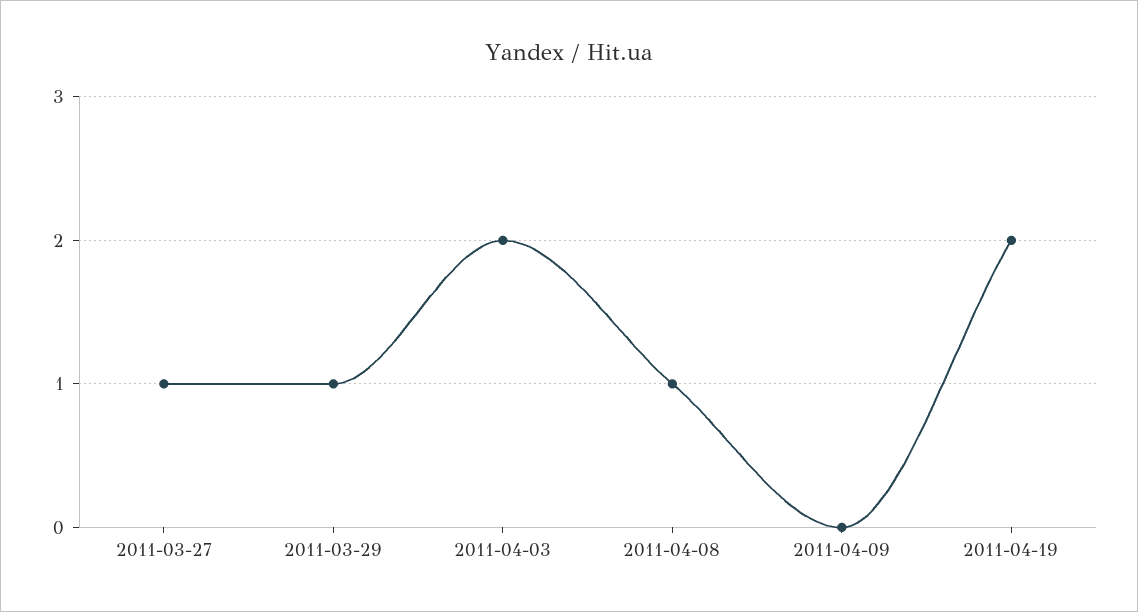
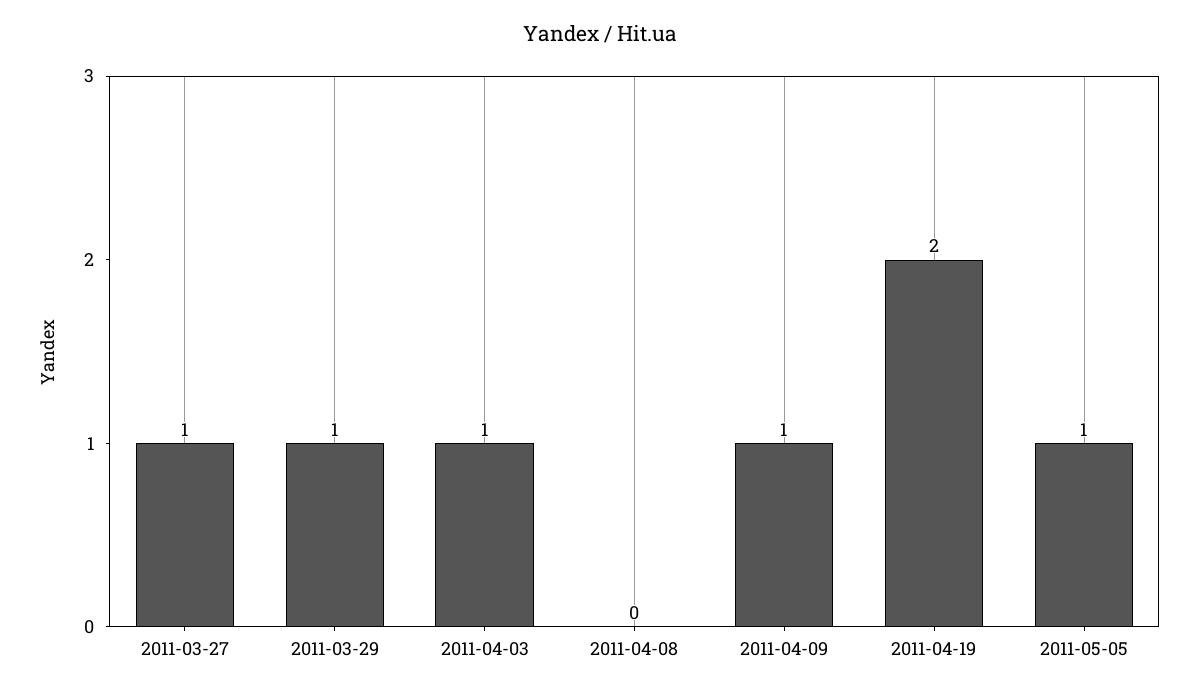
2011-04-03: 2 -> 1
2011-04-08: 1 -> 0
2011-04-09: 0 -> 1
2011-05-05: none -> 1

